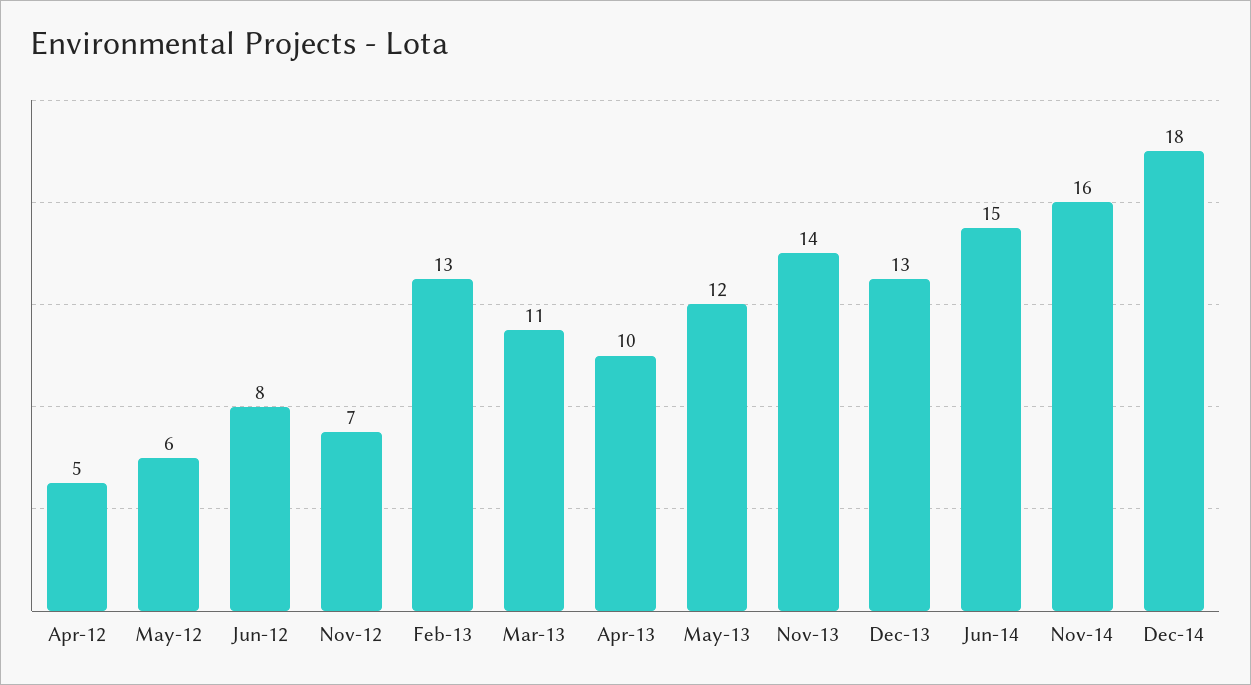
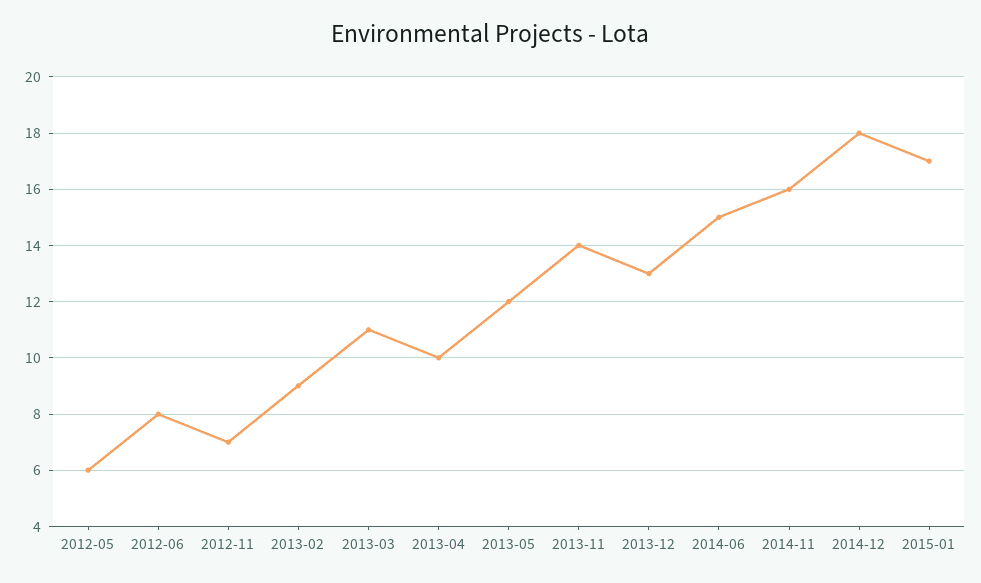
Apr-12: 5 -> none
Feb-13: 13 -> 9
2015-01: none -> 17

